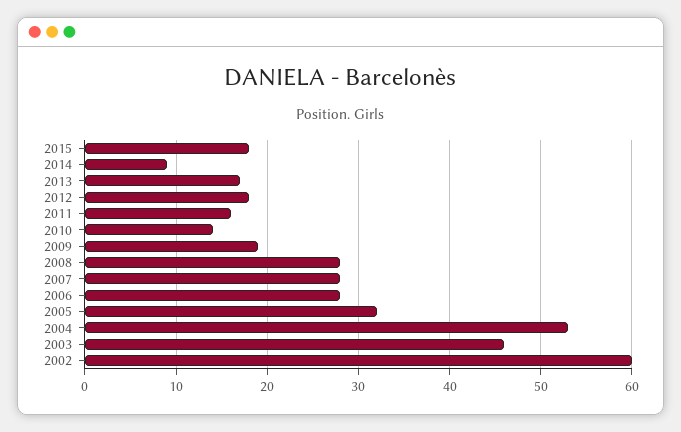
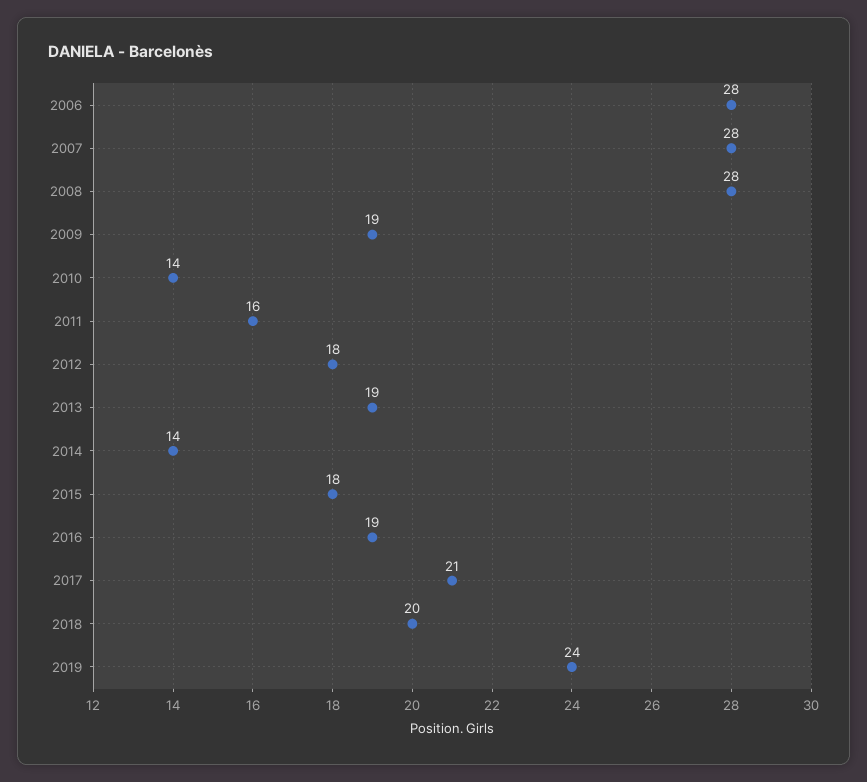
2014: 9 -> 14
2013: 17 -> 19
2005: 32 -> none
2004: 53 -> none
2003: 46 -> none
2002: 60 -> none
2016: none -> 19
2017: none -> 21
2018: none -> 20
2019: none -> 24

